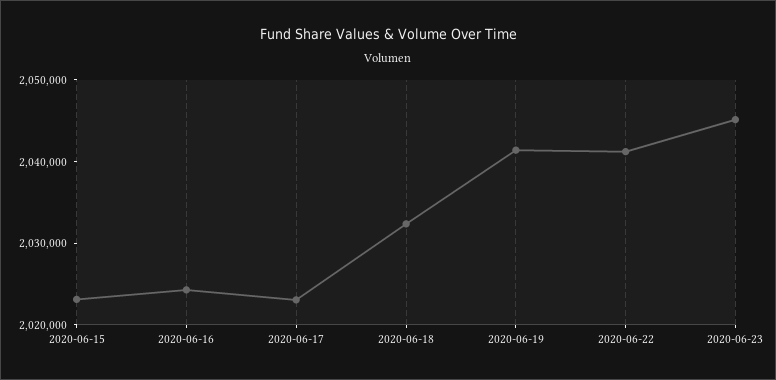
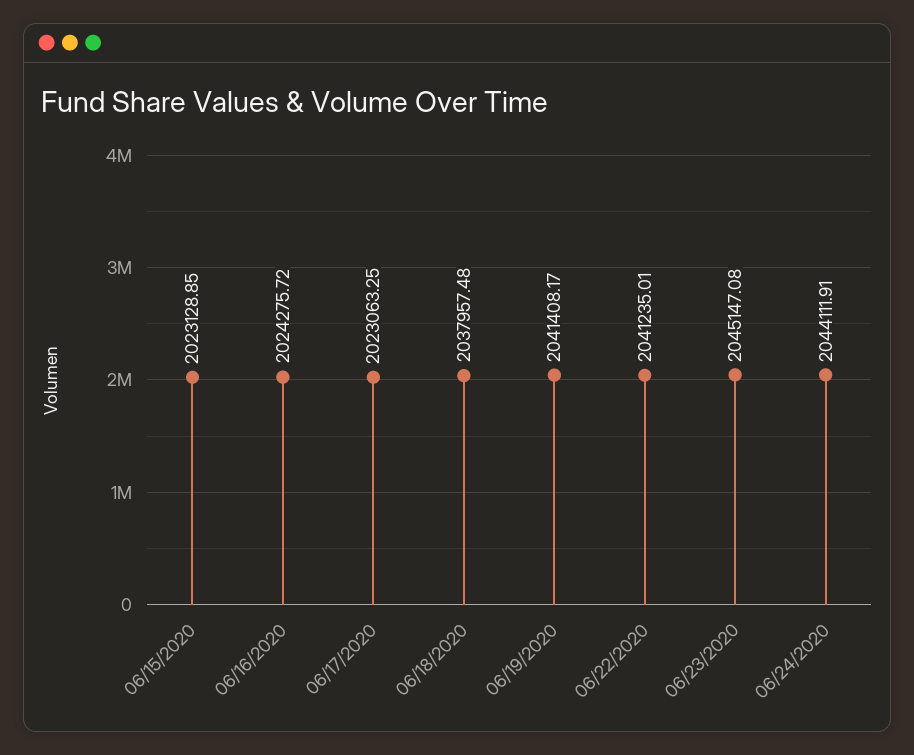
2020-06-18: 2032000 -> 2037957.48
06/24/2020: none -> 2044111.91

